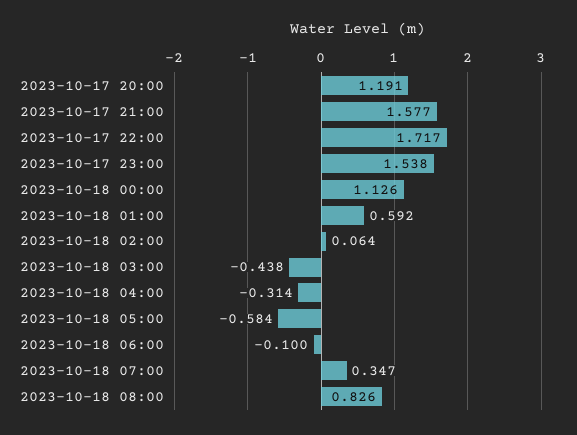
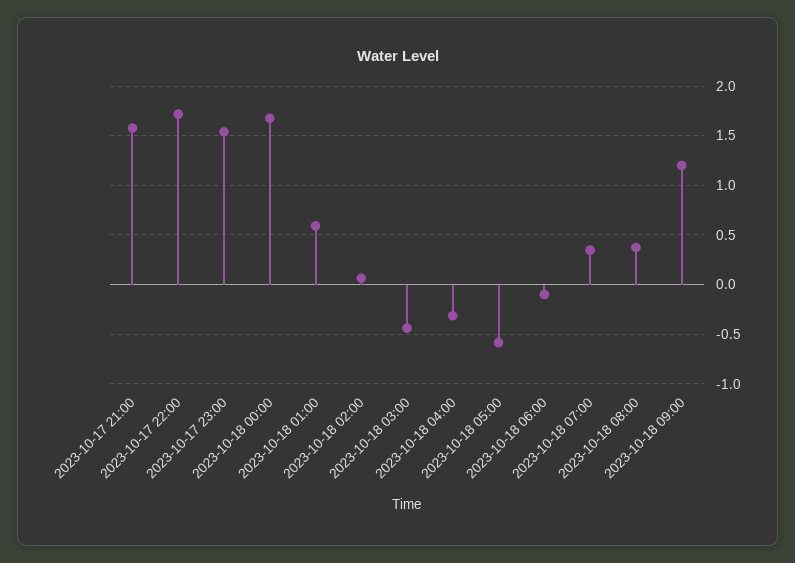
2023-10-17 20:00: 1.191 -> none
2023-10-18 00:00: 1.126 -> 1.7
2023-10-18 08:00: 0.826 -> 0.4
2023-10-18 09:00: none -> 1.2

